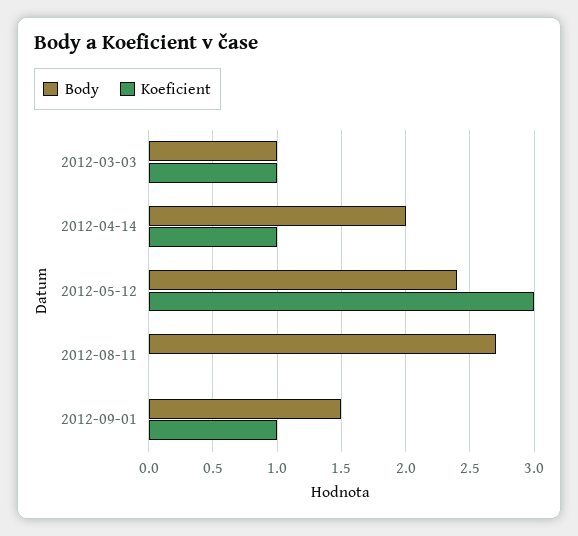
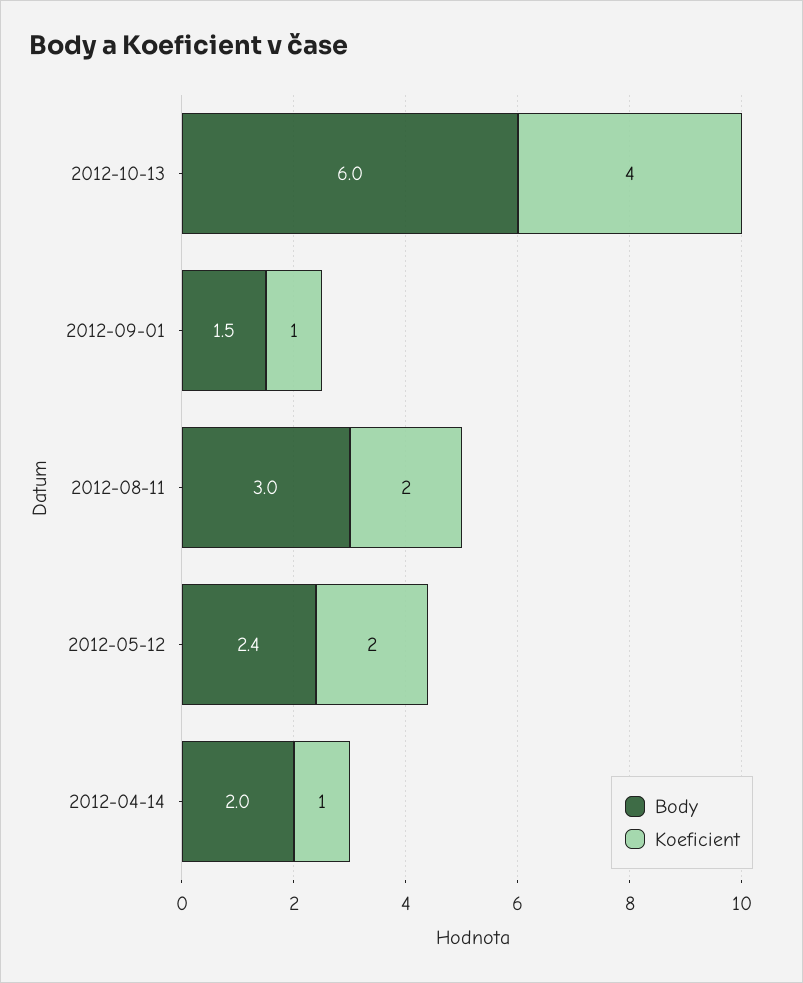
Body, 2012-03-03: 1 -> none
Koeficient, 2012-03-03: 1 -> none
Koeficient, 2012-05-12: 3 -> 2
Body, 2012-08-11: 2.7 -> 3
Koeficient, 2012-08-11: 0 -> 2
Body, 2012-10-13: none -> 6
Koeficient, 2012-10-13: none -> 4

